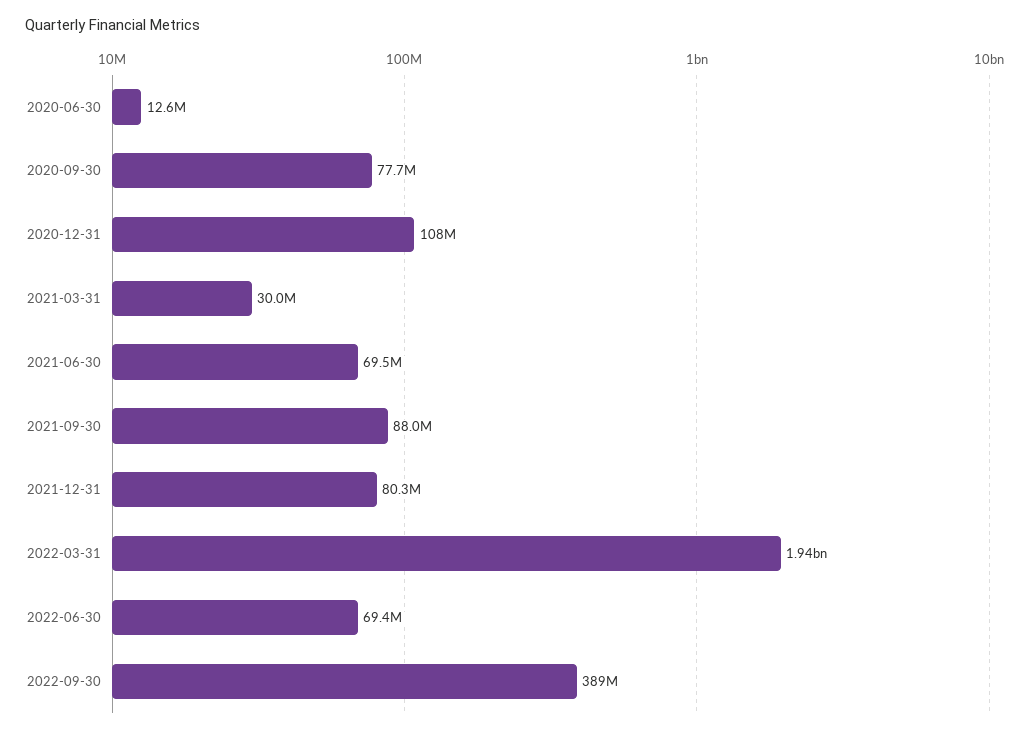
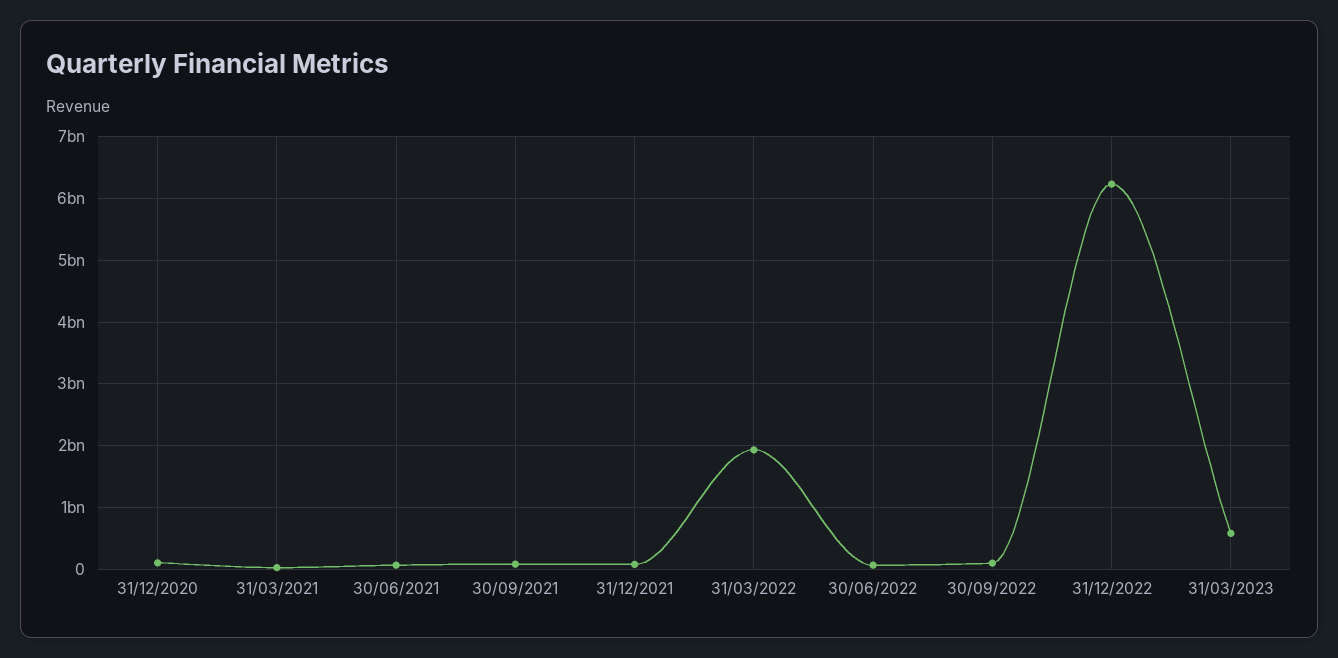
2020-06-30: 12600000 -> none
2020-09-30: 77700000 -> none
2022-09-30: 389000000 -> 100000000
31/12/2022: none -> 6200000000
31/03/2023: none -> 600000000

